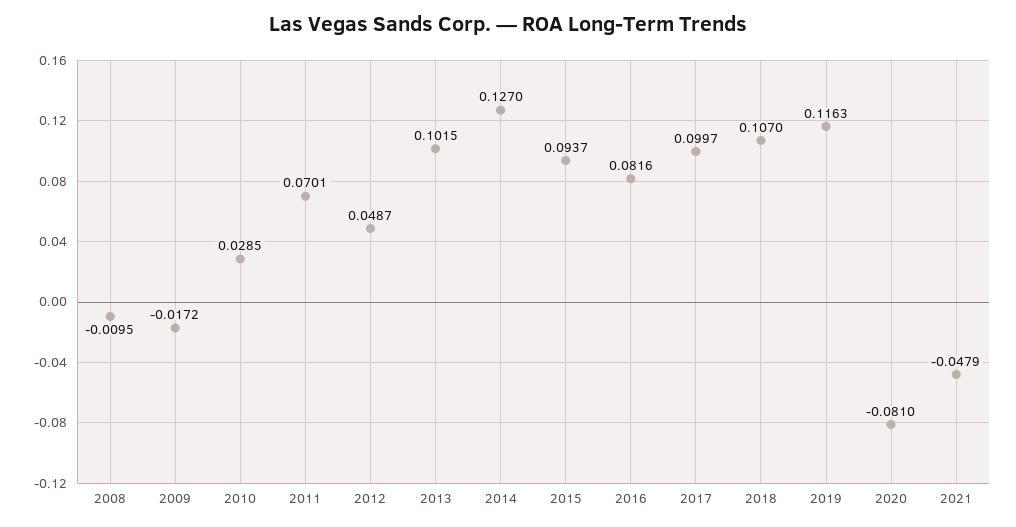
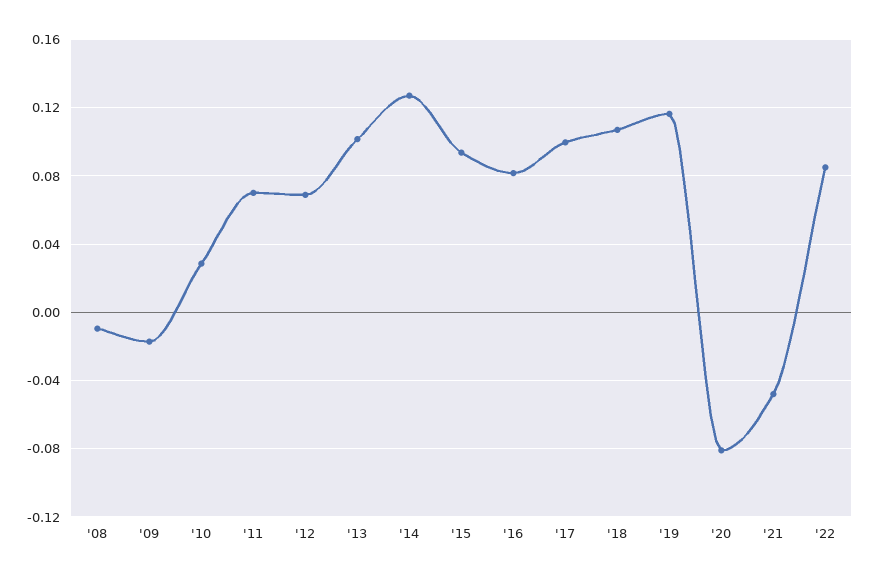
2012: 0.0487 -> 0.07
'22: none -> 0.085

